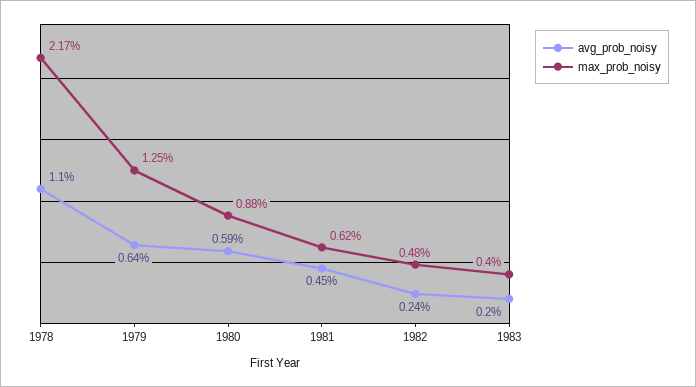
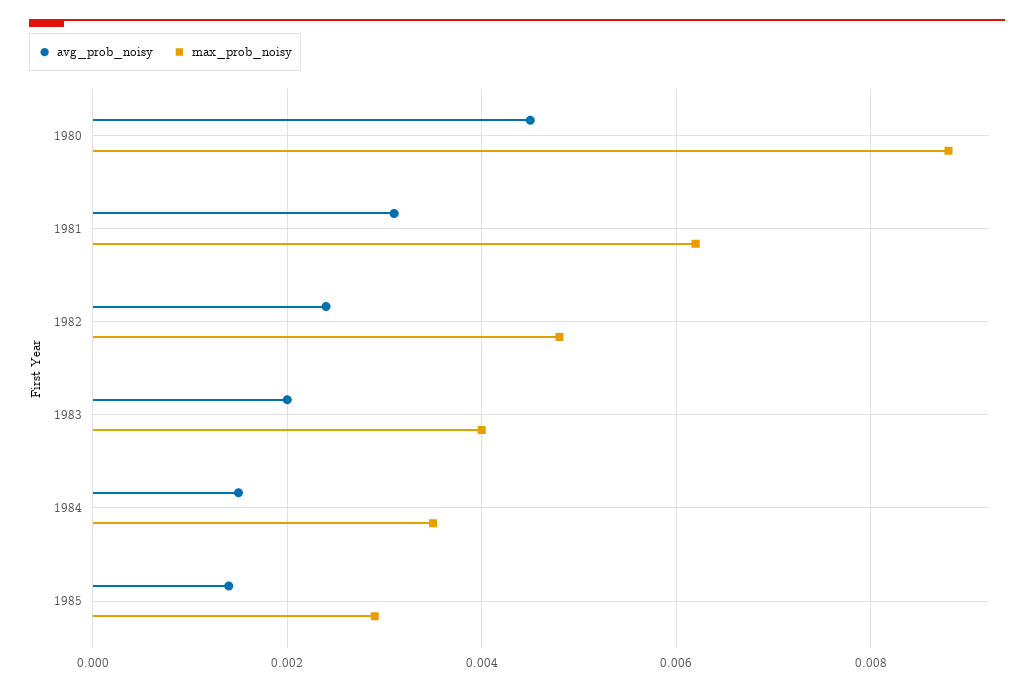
avg_prob_noisy, 1978: 0.011 -> none
max_prob_noisy, 1978: 0.0217 -> none
avg_prob_noisy, 1979: 0.0064 -> none
max_prob_noisy, 1979: 0.0125 -> none
avg_prob_noisy, 1980: 0.0059 -> 0.0045
avg_prob_noisy, 1981: 0.0045 -> 0.003
avg_prob_noisy, 1984: none -> 0.0015
max_prob_noisy, 1984: none -> 0.0035
avg_prob_noisy, 1985: none -> 0.0015
max_prob_noisy, 1985: none -> 0.003

